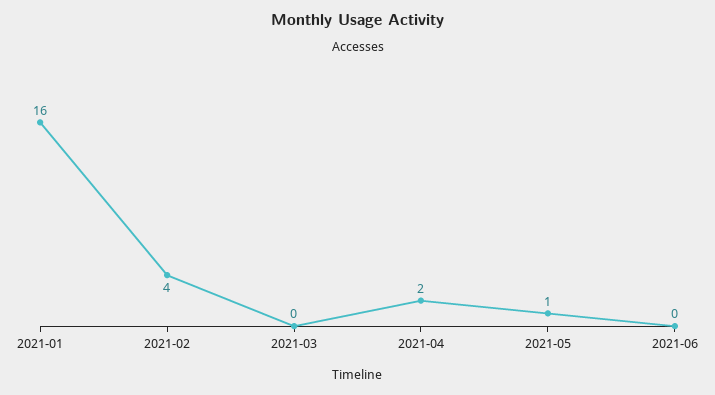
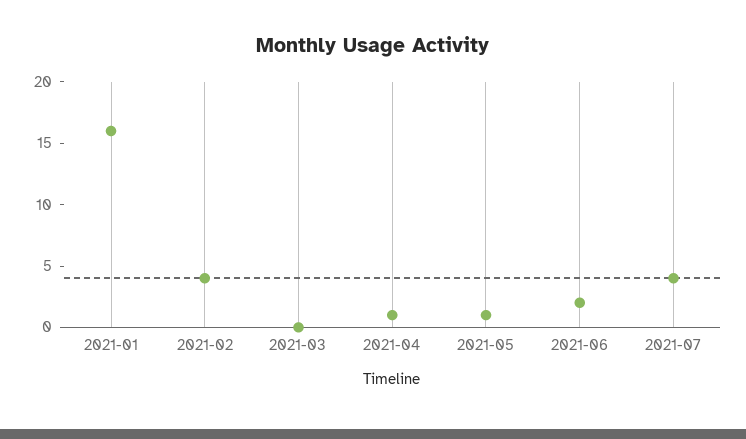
2021-04: 2 -> 1
2021-06: 0 -> 2
2021-07: none -> 4

